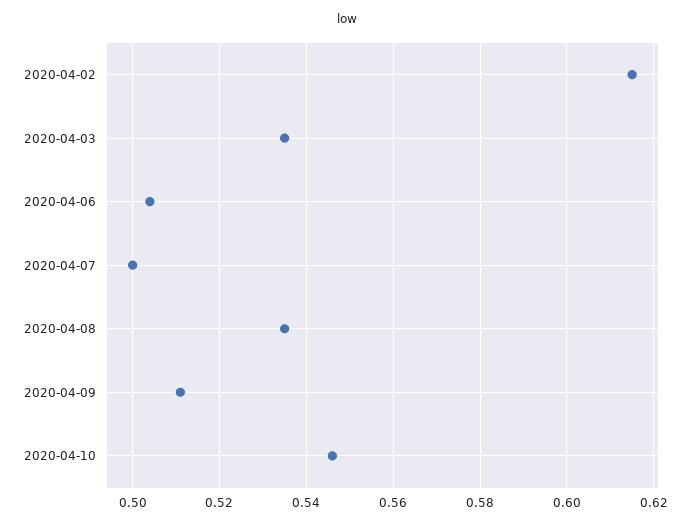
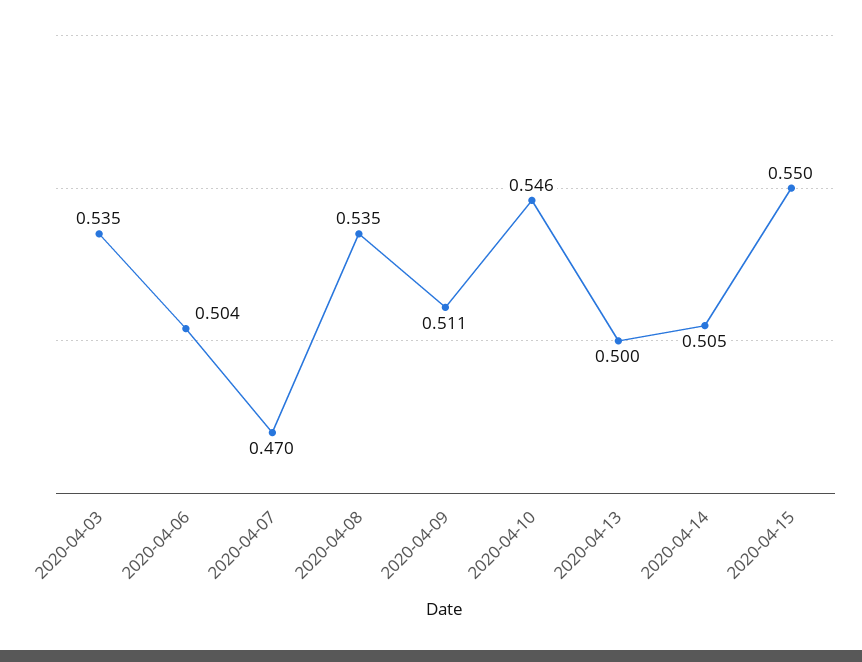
2020-04-02: 0.615 -> none
2020-04-07: 0.5 -> 0.47
2020-04-13: none -> 0.5
2020-04-14: none -> 0.505
2020-04-15: none -> 0.55

